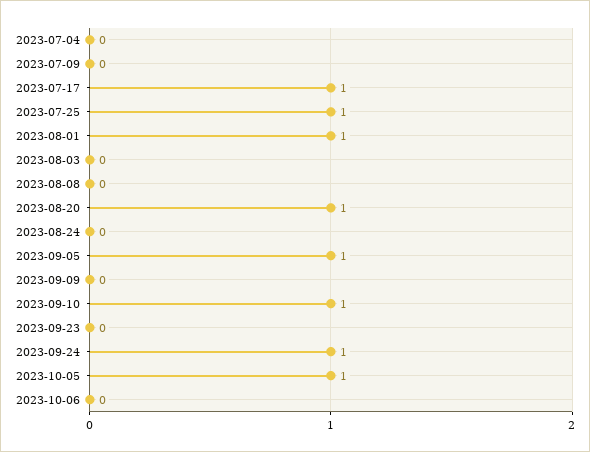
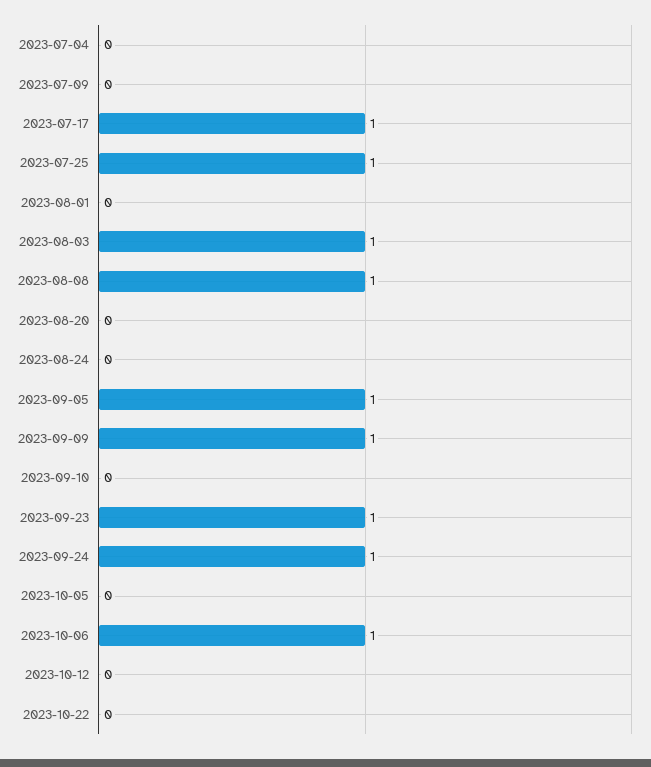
2023-08-01: 1 -> 0
2023-08-03: 0 -> 1
2023-08-08: 0 -> 1
2023-08-20: 1 -> 0
2023-09-09: 0 -> 1
2023-09-10: 1 -> 0
2023-09-23: 0 -> 1
2023-10-05: 1 -> 0
2023-10-06: 0 -> 1
2023-10-12: none -> 0
2023-10-22: none -> 0

